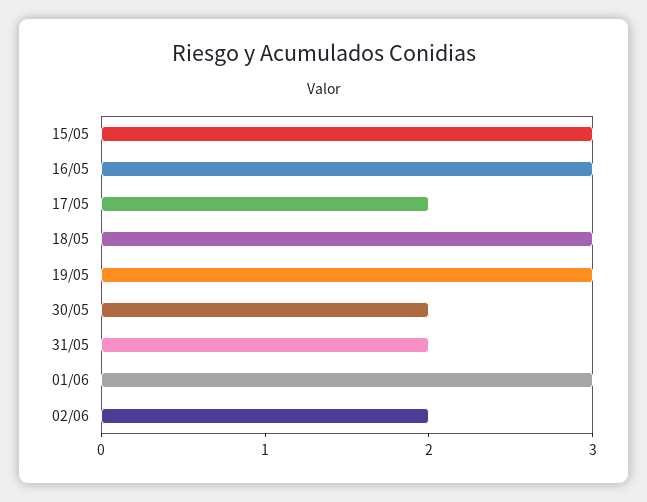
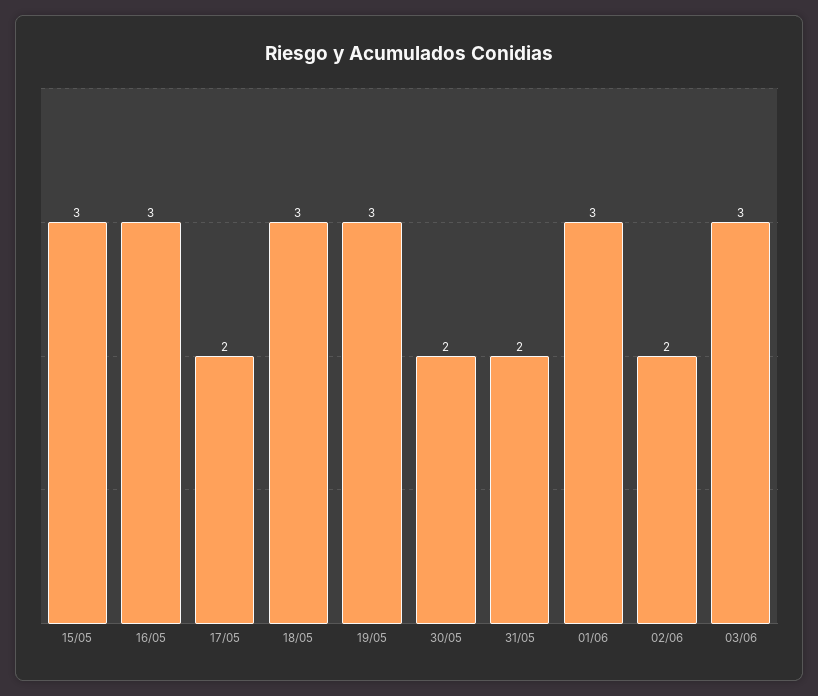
03/06: none -> 3

